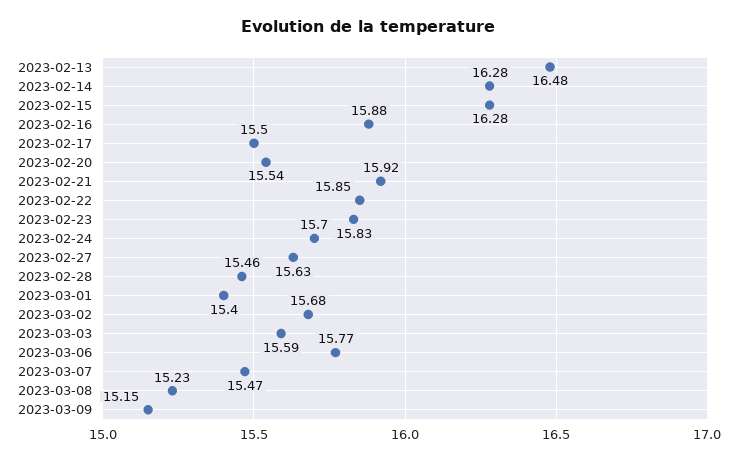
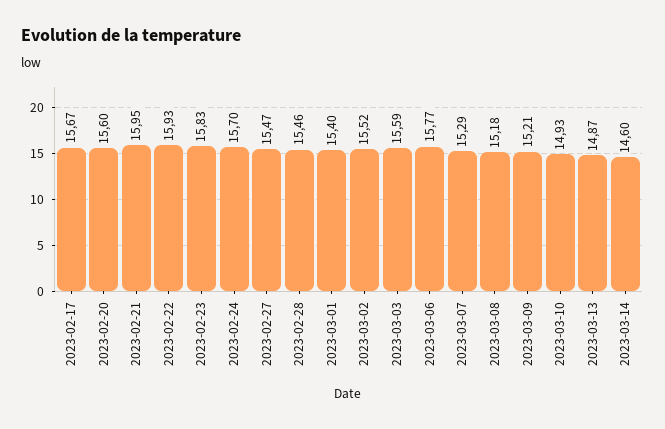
2023-02-13: 16.48 -> none
2023-02-14: 16.28 -> none
2023-02-15: 16.28 -> none
2023-02-16: 15.88 -> none
2023-02-17: 15.5 -> 15.67
2023-02-20: 15.54 -> 15.6
2023-02-21: 15.92 -> 15.95
2023-02-22: 15.85 -> 15.93
2023-02-27: 15.63 -> 15.47
2023-03-02: 15.68 -> 15.52
2023-03-07: 15.47 -> 15.29
2023-03-08: 15.23 -> 15.18
2023-03-09: 15.15 -> 15.21
2023-03-10: none -> 14.93
2023-03-13: none -> 14.87
2023-03-14: none -> 14.6

